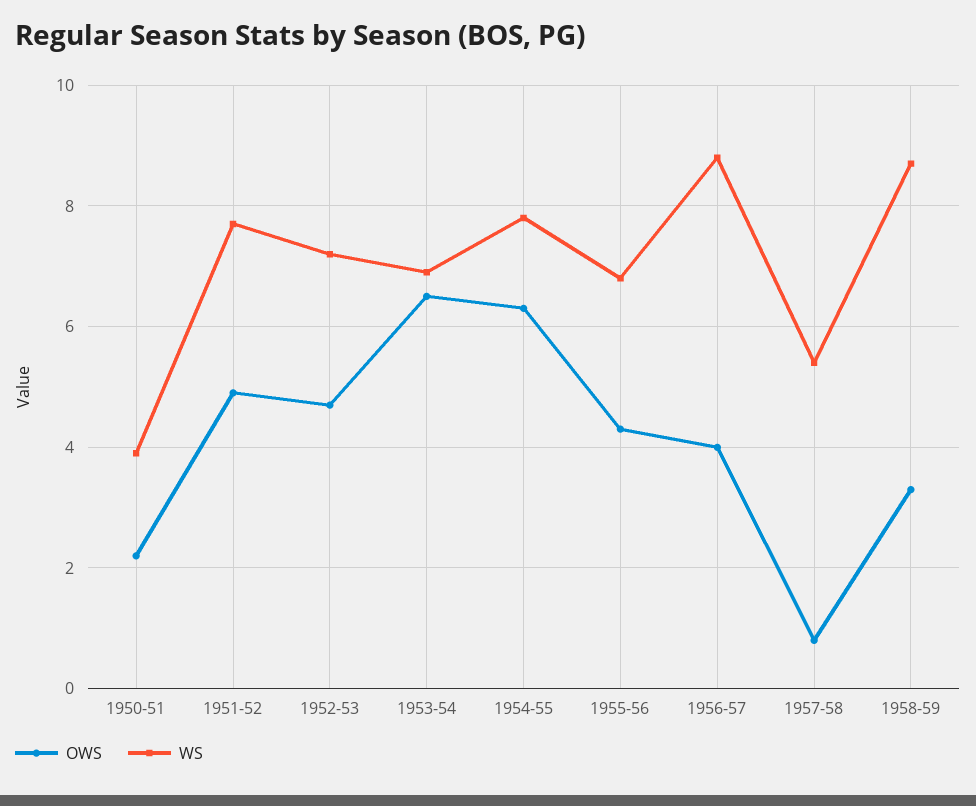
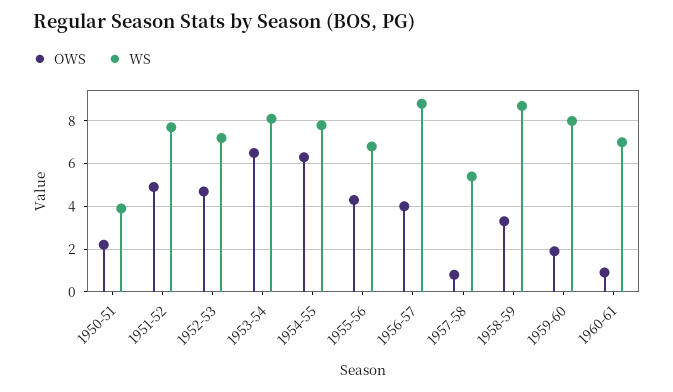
WS, 1953-54: 7 -> 8
OWS, 1959-60: none -> 2
WS, 1959-60: none -> 8
OWS, 1960-61: none -> 1
WS, 1960-61: none -> 7

